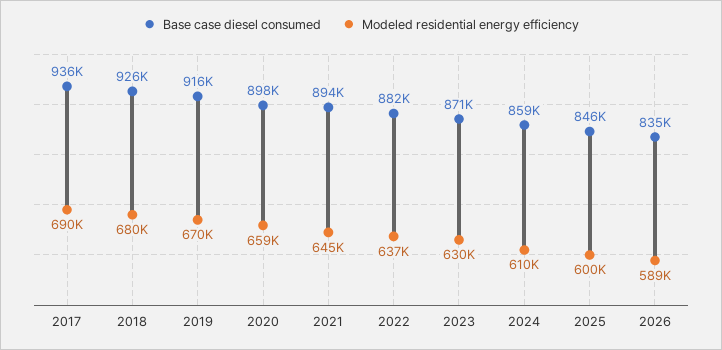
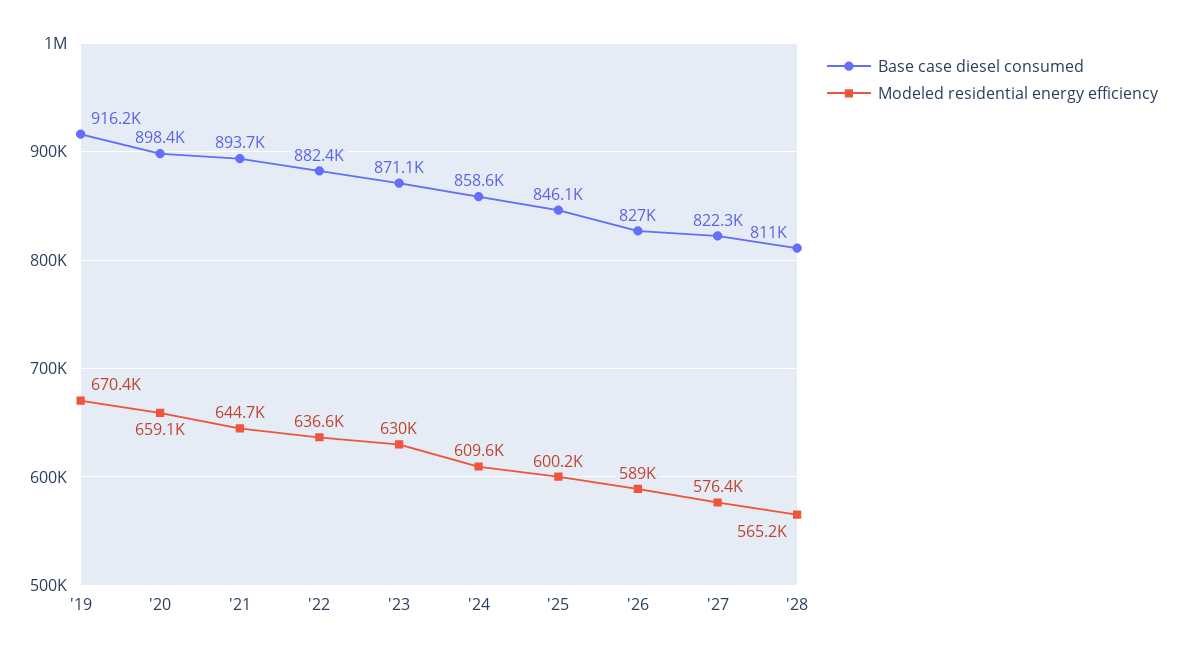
Base case diesel consumed, 2017: 936000 -> none
Modeled residential energy efficiency, 2017: 690000 -> none
Base case diesel consumed, 2018: 926000 -> none
Modeled residential energy efficiency, 2018: 680000 -> none
Base case diesel consumed, 2026: 835000 -> 827000
Base case diesel consumed, '27: none -> 822300
Modeled residential energy efficiency, '27: none -> 576400
Base case diesel consumed, '28: none -> 811000
Modeled residential energy efficiency, '28: none -> 565200

